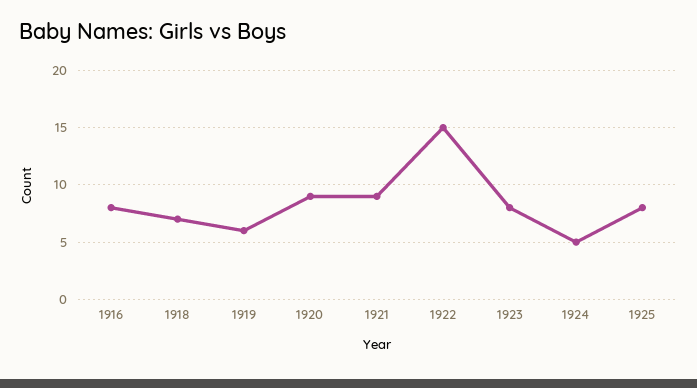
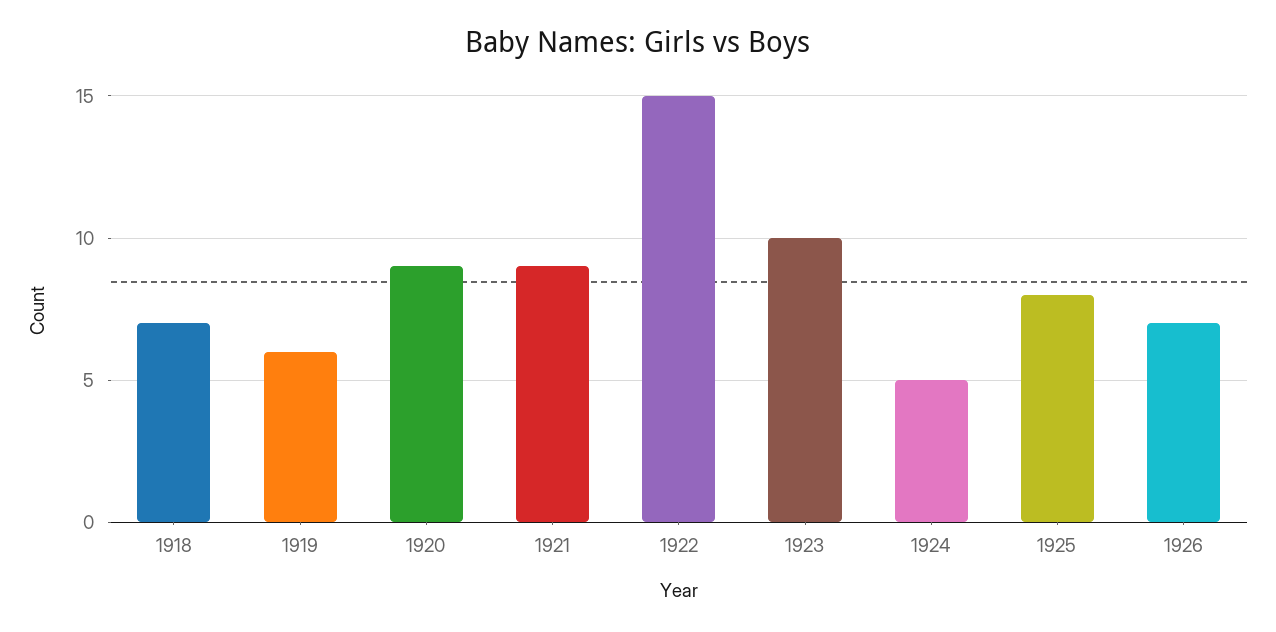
1916: 8 -> none
1923: 8 -> 10
1926: none -> 7

